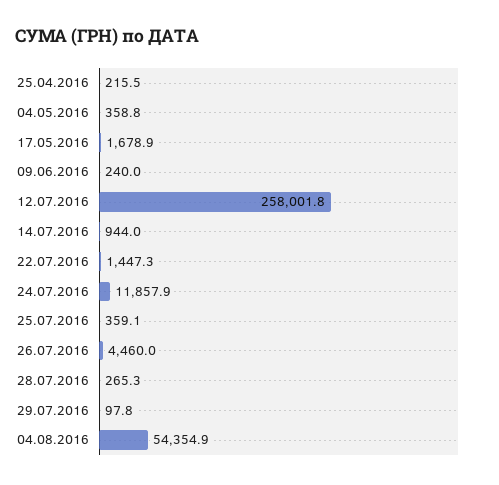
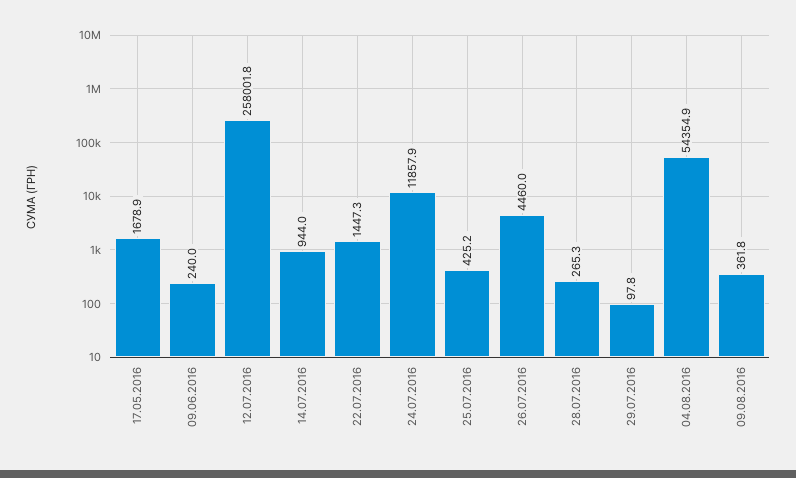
25.04.2016: 215.5 -> none
04.05.2016: 358.8 -> none
25.07.2016: 359.1 -> 425.2
09.08.2016: none -> 361.8

